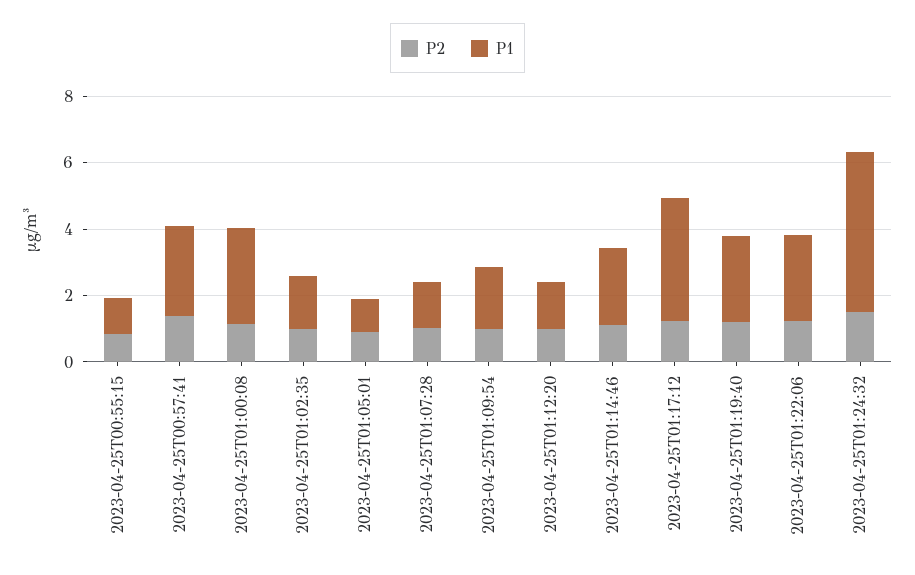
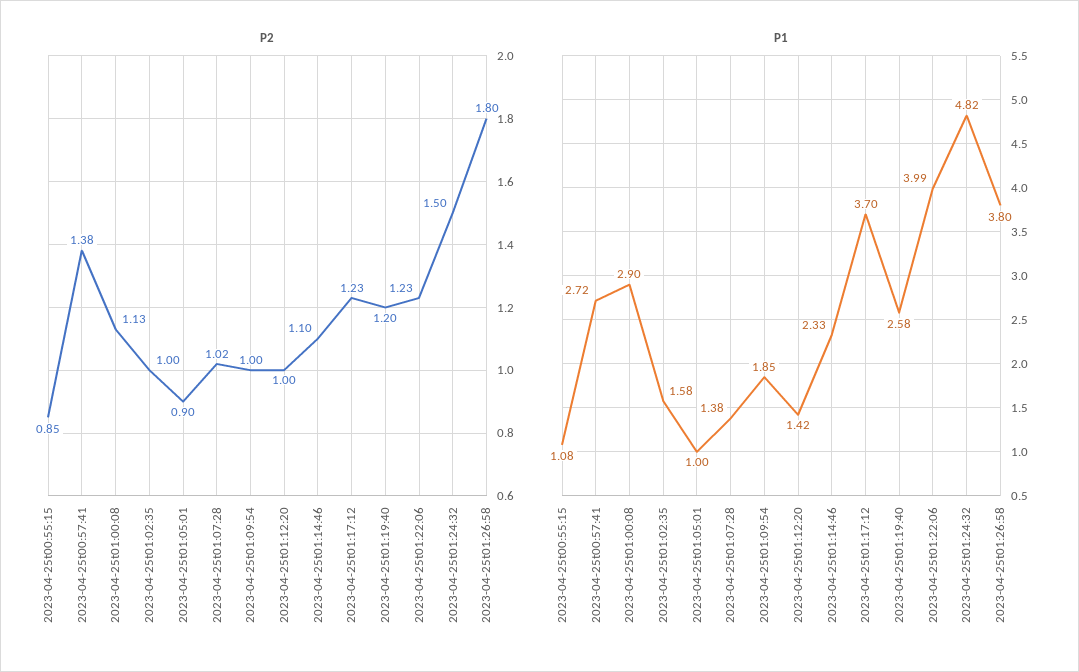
P1, 2023-04-25T01:22:06: 2.5 -> 3.99
P2, 2023-04-25t01:26:58: none -> 1.8
P1, 2023-04-25t01:26:58: none -> 3.8

